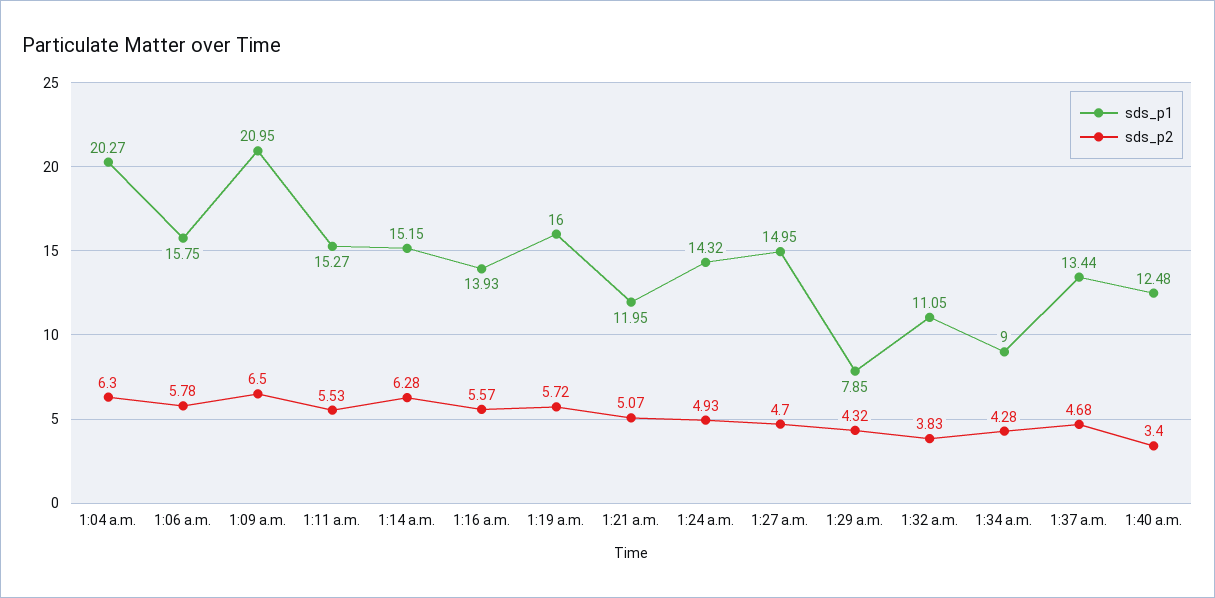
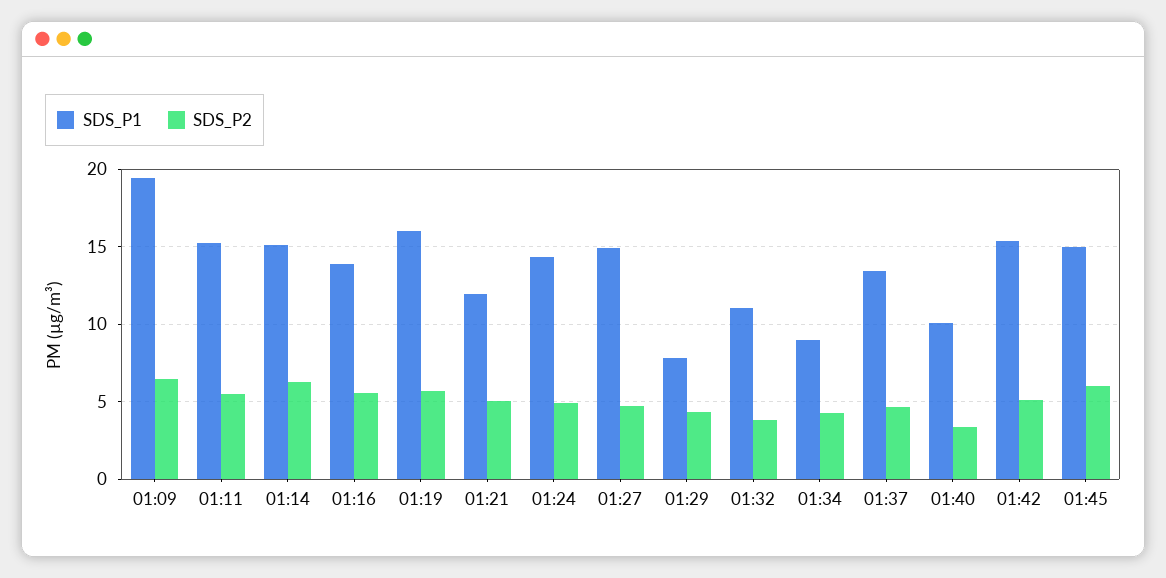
sds_p1, 1:04 a.m.: 20.27 -> none
sds_p2, 1:04 a.m.: 6.3 -> none
sds_p1, 1:06 a.m.: 15.75 -> none
sds_p2, 1:06 a.m.: 5.78 -> none
sds_p1, 1:09 a.m.: 20.95 -> 19.5
sds_p1, 1:40 a.m.: 12.48 -> 10
sds_p1, 01:42: none -> 15.5
sds_p2, 01:42: none -> 5
sds_p1, 01:45: none -> 15
sds_p2, 01:45: none -> 6

